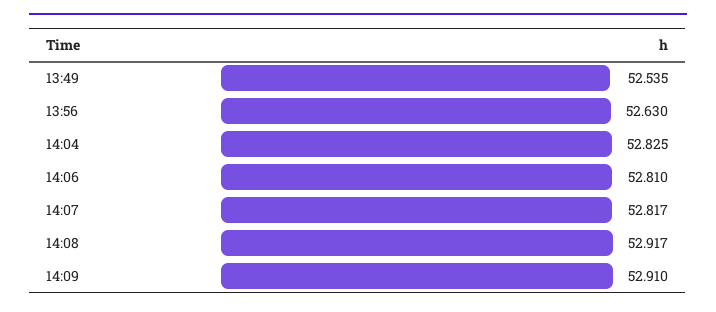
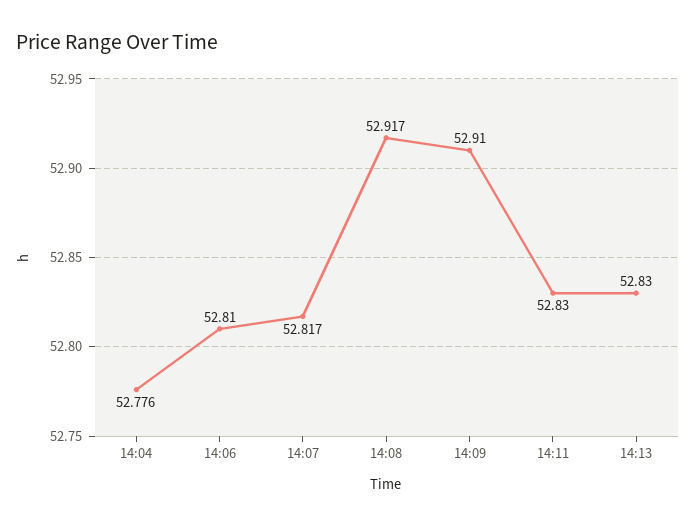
13:49: 52.535 -> none
13:56: 52.63 -> none
14:04: 52.825 -> 52.776
14:11: none -> 52.83
14:13: none -> 52.83

